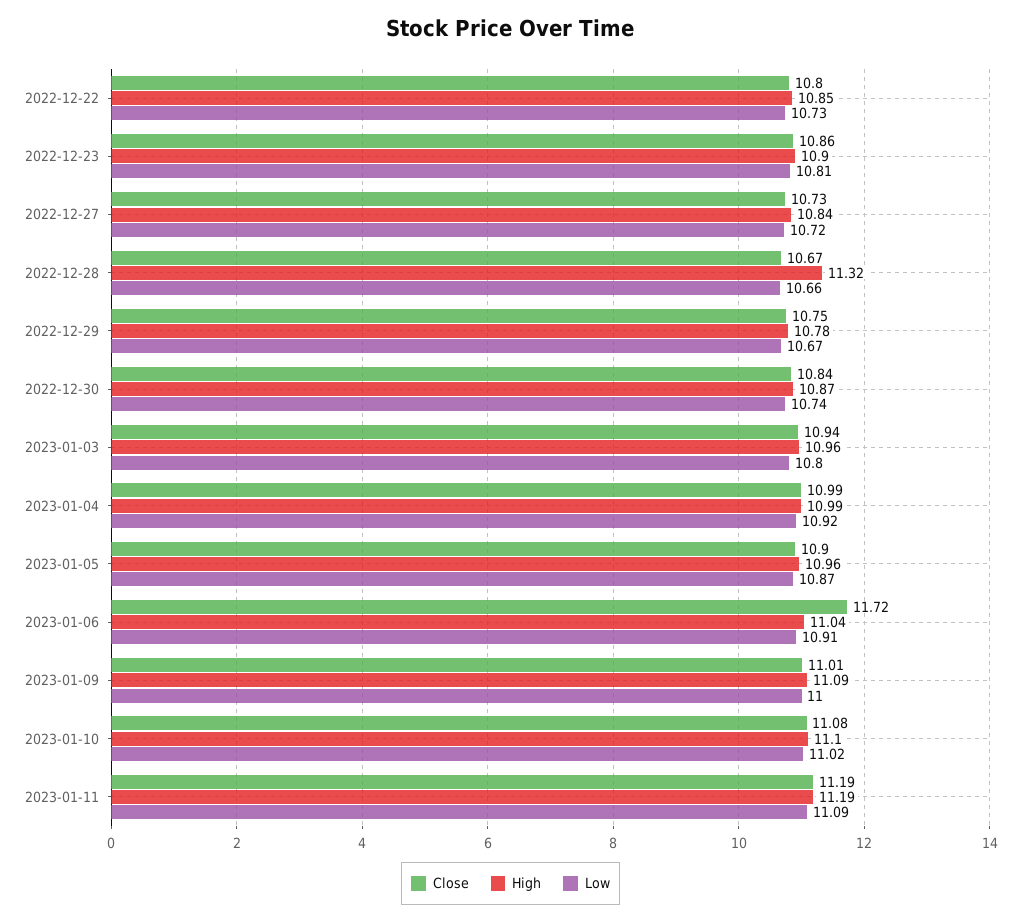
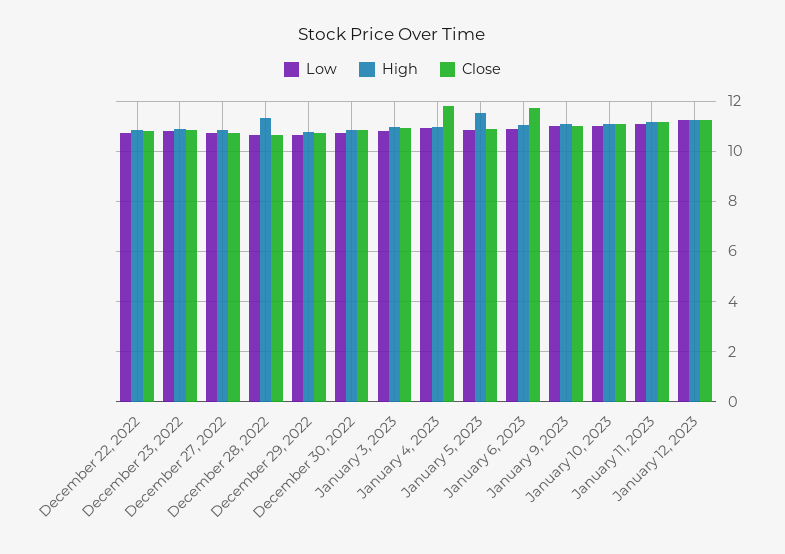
Close, 2023-01-04: 10.99 -> 11.75
High, 2023-01-05: 10.96 -> 11.5
Low, January 12, 2023: none -> 11.25
High, January 12, 2023: none -> 11.25
Close, January 12, 2023: none -> 11.25

